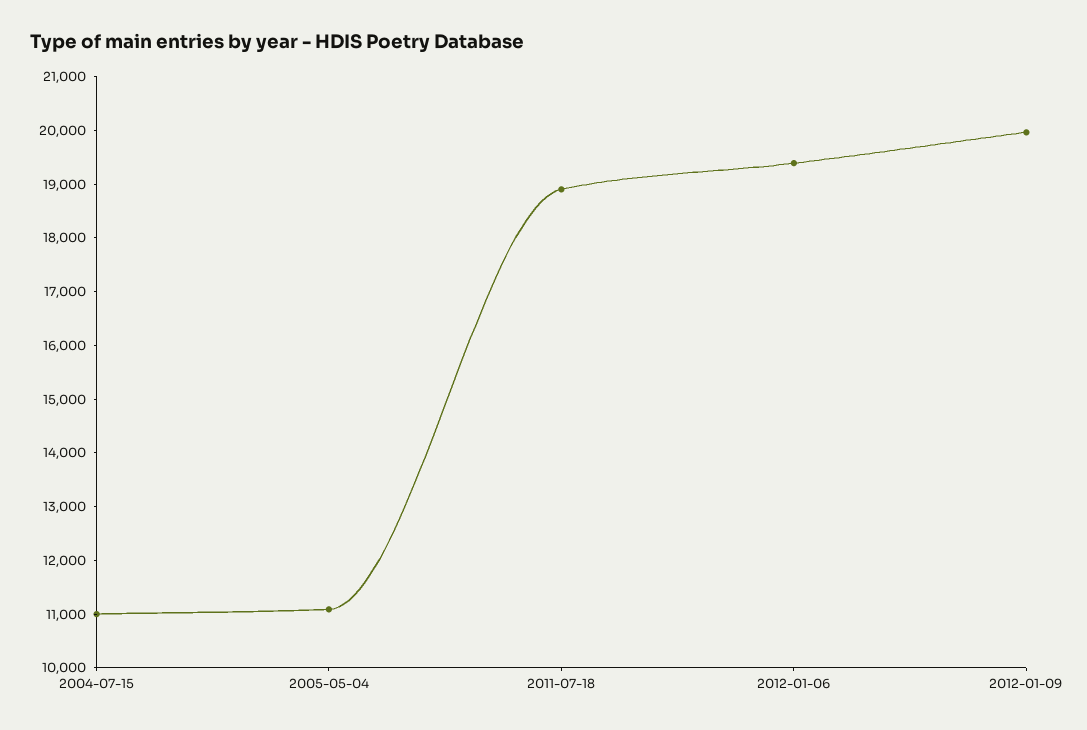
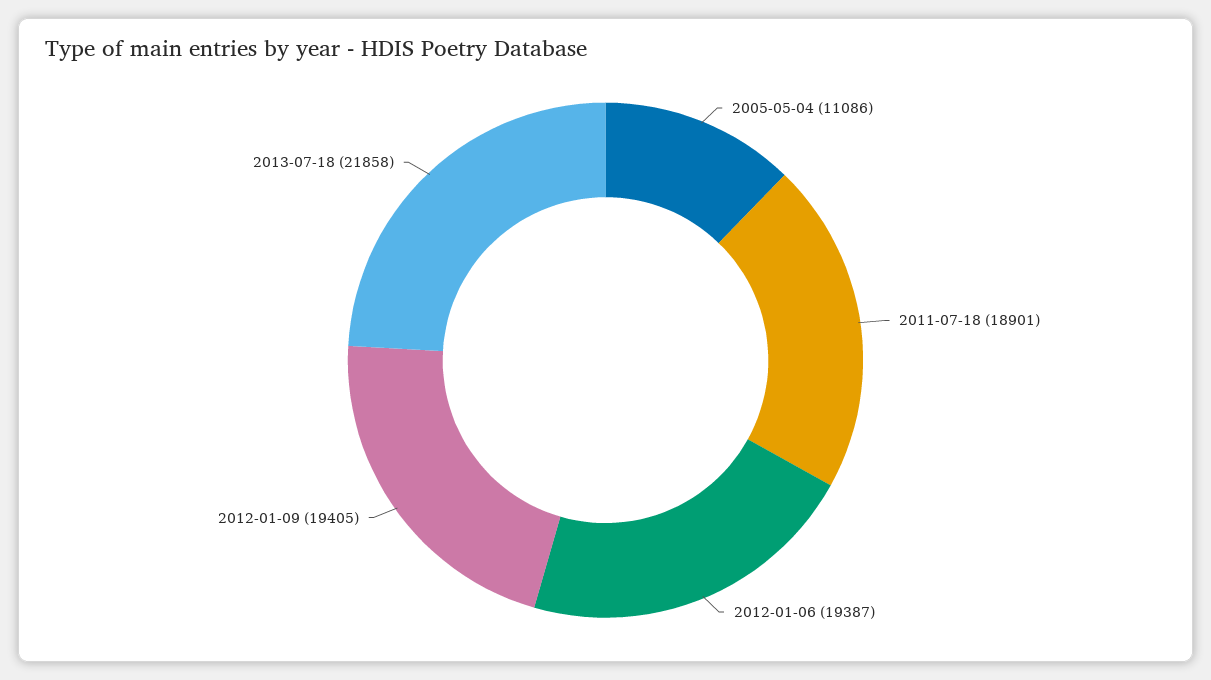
2004-07-15: 11000 -> none
2012-01-09: 20000 -> 19405
2013-07-18: none -> 21858

